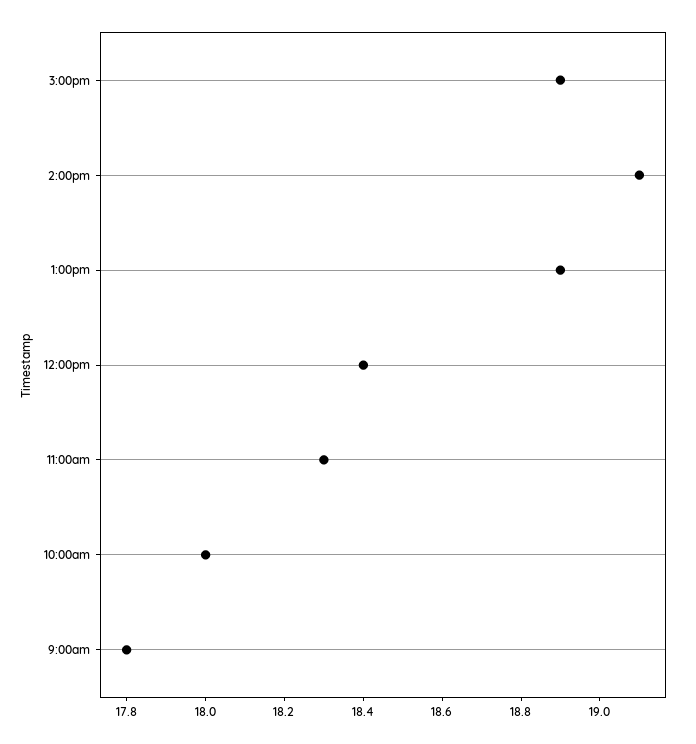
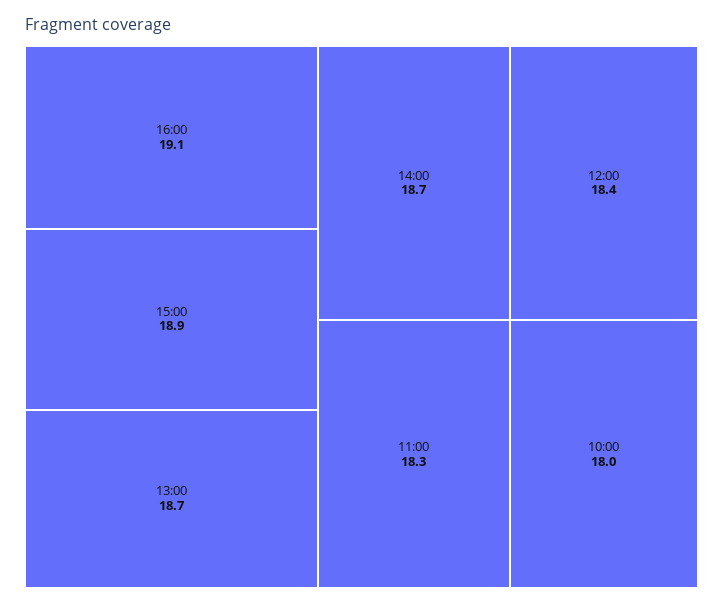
2:00pm: 19.1 -> 18.7
1:00pm: 18.9 -> 18.7
9:00am: 17.8 -> none
16:00: none -> 19.1

